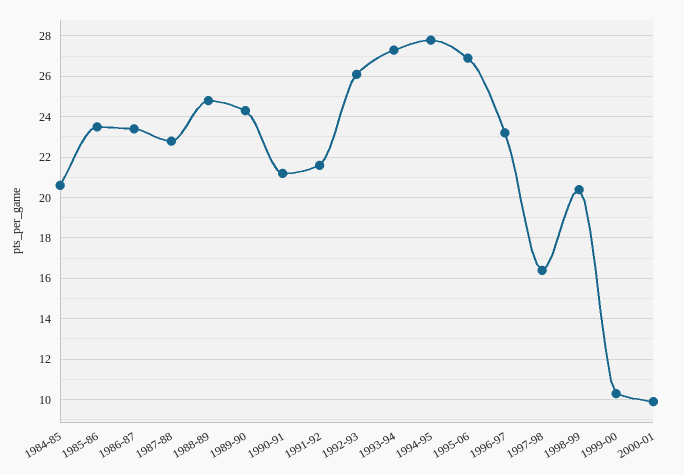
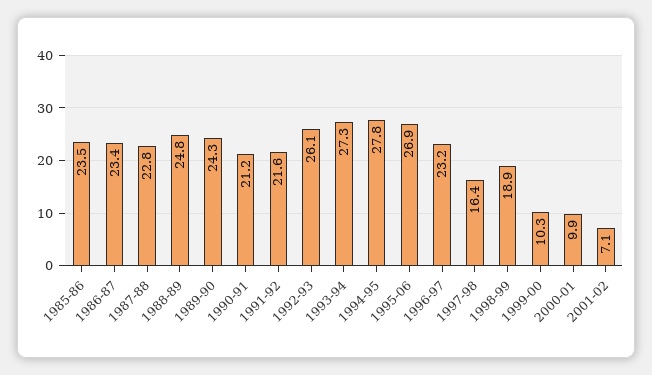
1984-85: 20.5 -> none
1998-99: 20.5 -> 18.9
2001-02: none -> 7.1

